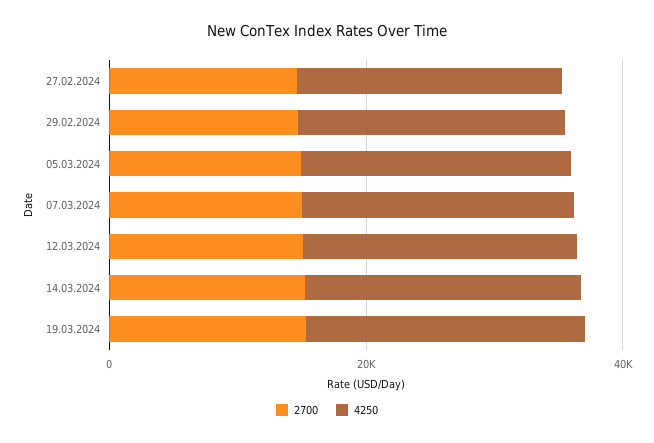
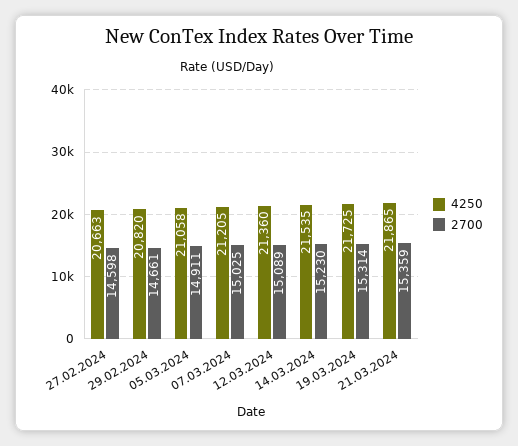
4250, 21.03.2024: none -> 21865
2700, 21.03.2024: none -> 15359

